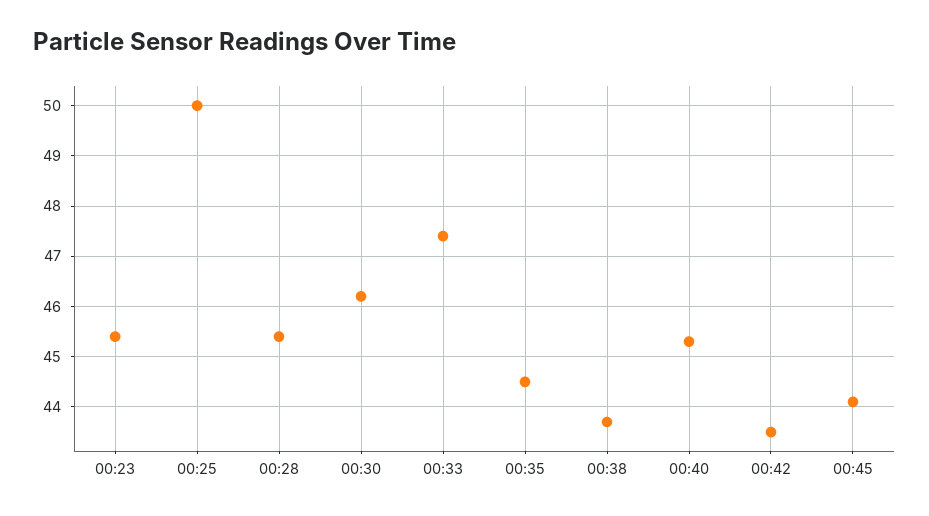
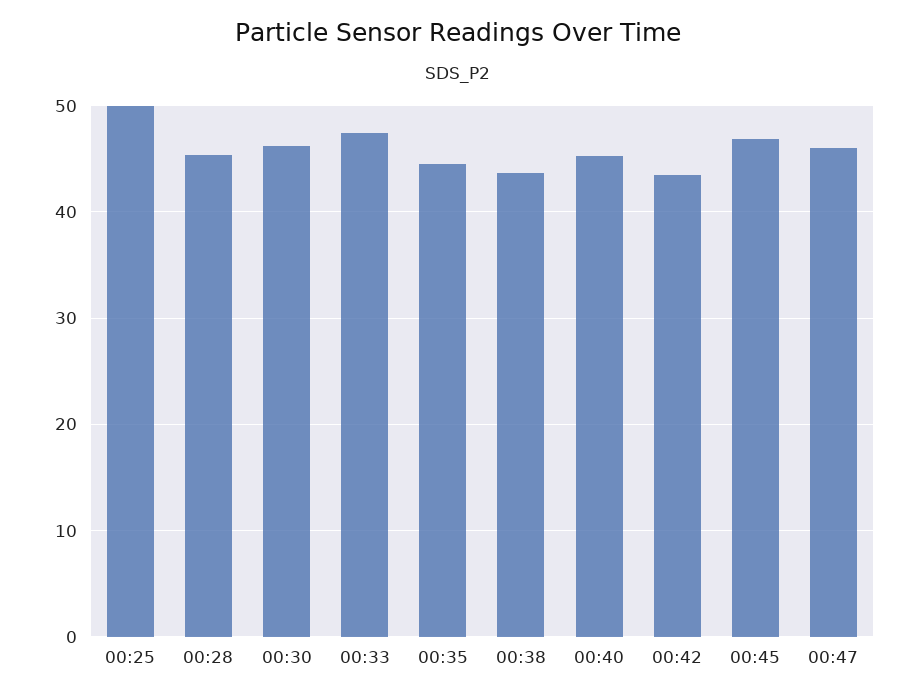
00:23: 45.5 -> none
00:45: 44 -> 47
00:47: none -> 46

